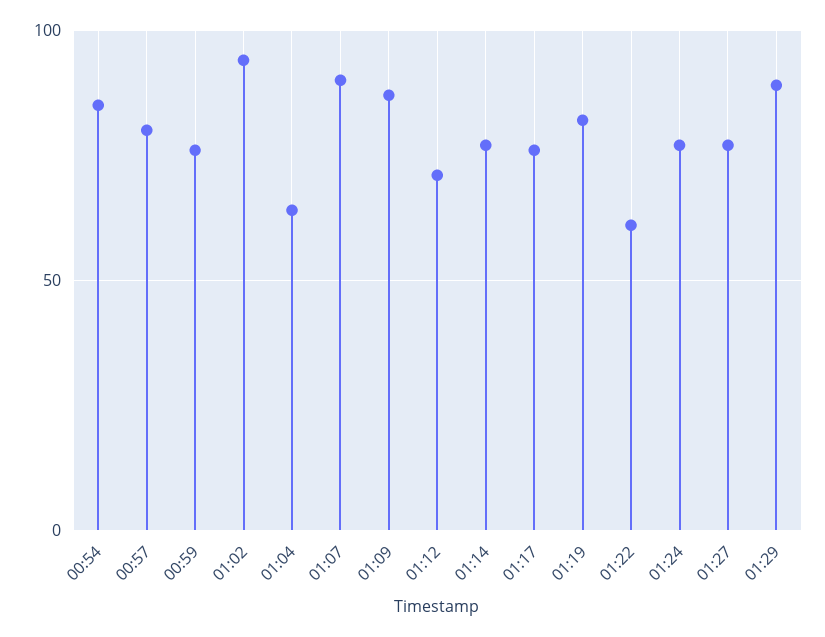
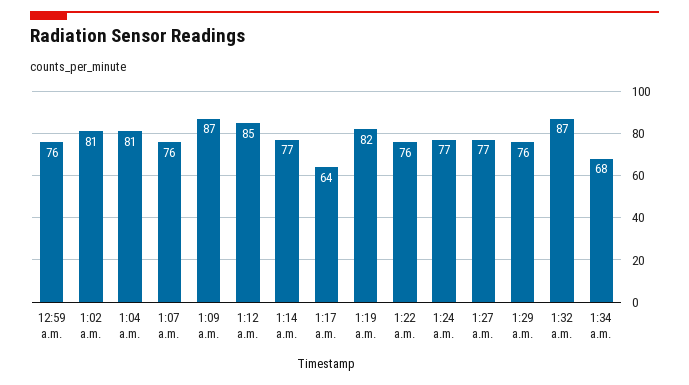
00:54: 85 -> none
00:57: 80 -> none
01:02: 95 -> 81
01:04: 65 -> 81
01:07: 90 -> 76
01:12: 70 -> 85
01:17: 75 -> 64
01:22: 60 -> 76
01:29: 90 -> 76
1:32 a.m.: none -> 87
1:34 a.m.: none -> 68

